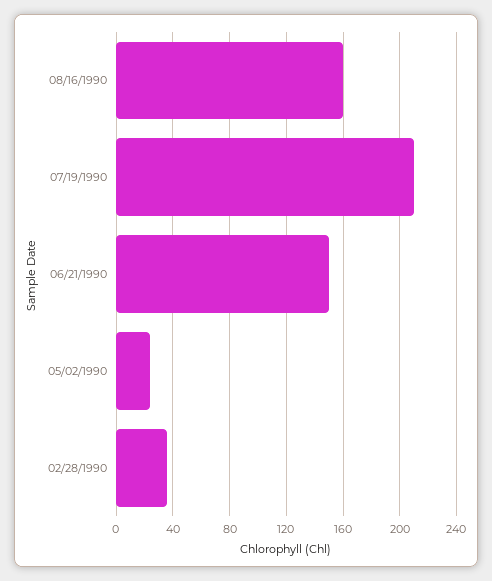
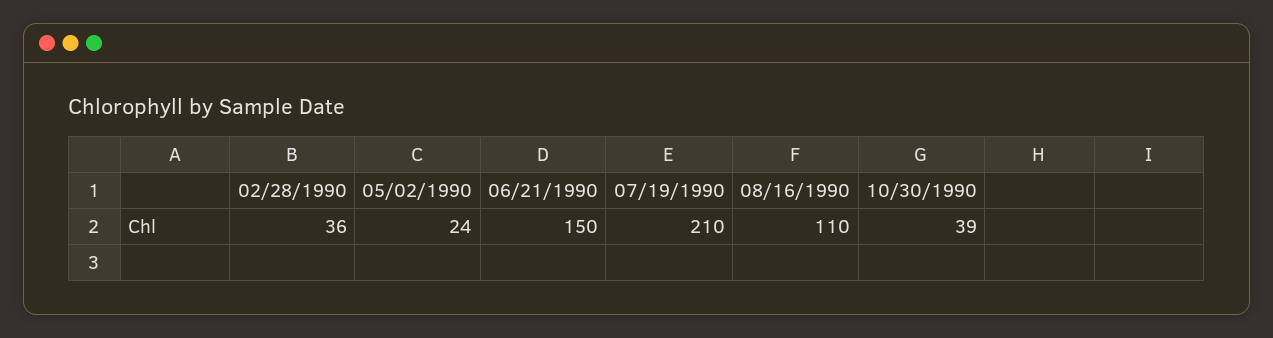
08/16/1990: 160 -> 110
10/30/1990: none -> 39

